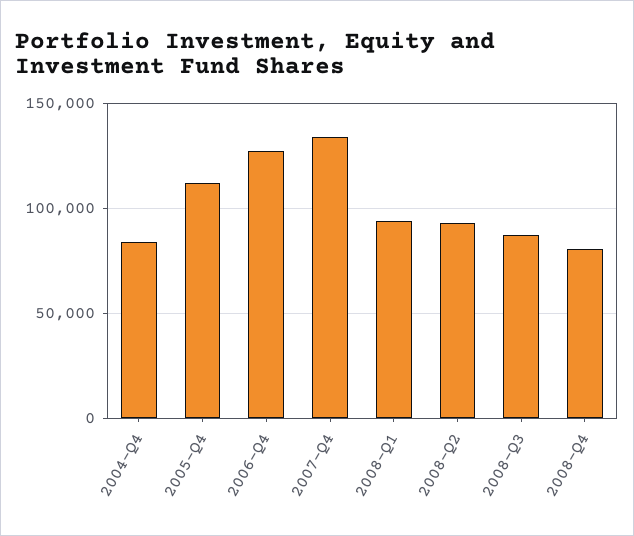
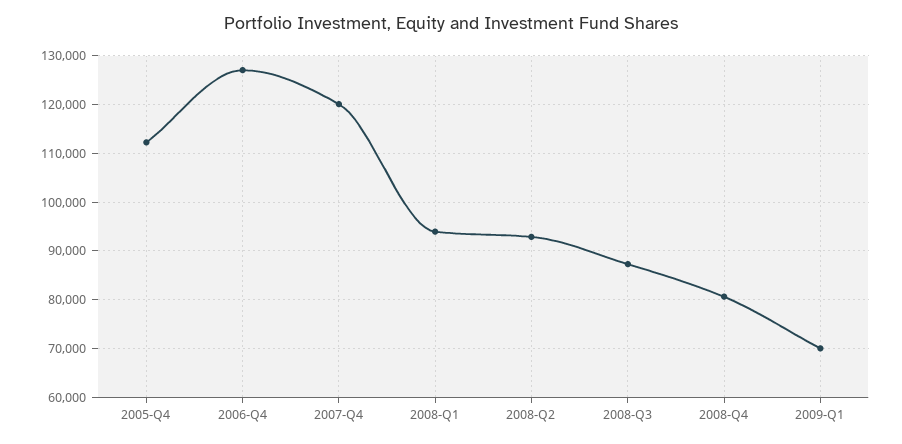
2004-Q4: 85000 -> none
2007-Q4: 135000 -> 120000
2009-Q1: none -> 70000

